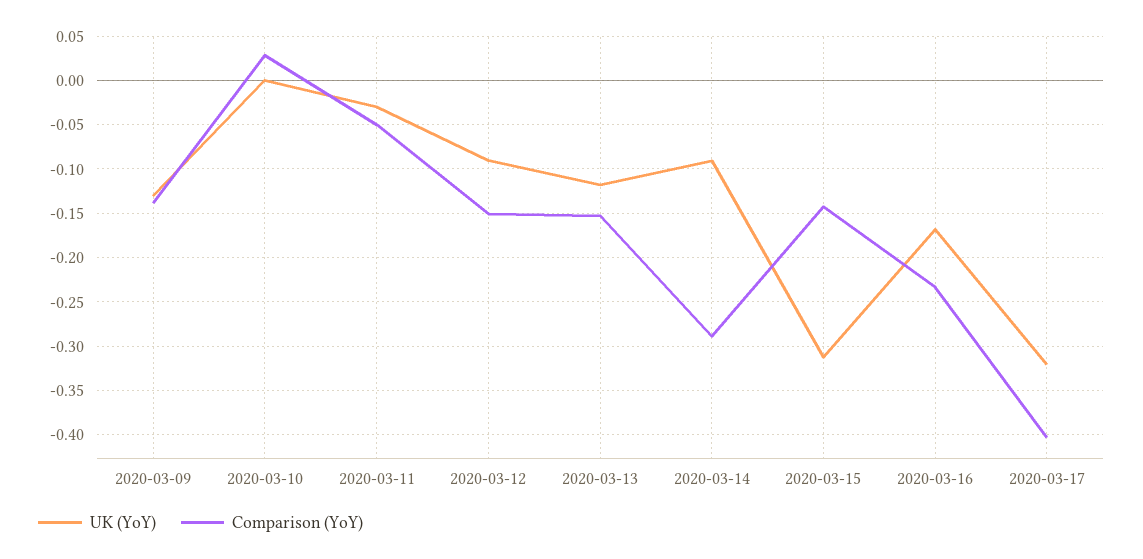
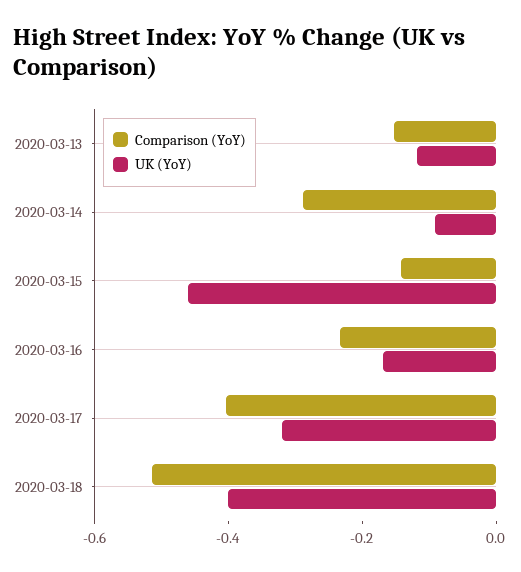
UK (YoY), 2020-03-09: -0.13 -> none
Comparison (YoY), 2020-03-09: -0.14 -> none
UK (YoY), 2020-03-10: 0 -> none
Comparison (YoY), 2020-03-10: 0.03 -> none
UK (YoY), 2020-03-11: -0.03 -> none
Comparison (YoY), 2020-03-11: -0.05 -> none
UK (YoY), 2020-03-12: -0.09 -> none
Comparison (YoY), 2020-03-12: -0.15 -> none
UK (YoY), 2020-03-15: -0.31 -> -0.45
Comparison (YoY), 2020-03-18: none -> -0.5
UK (YoY), 2020-03-18: none -> -0.4

